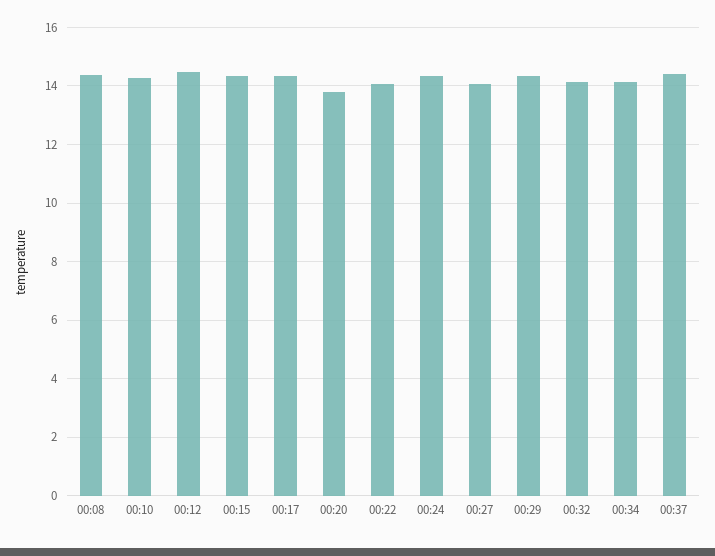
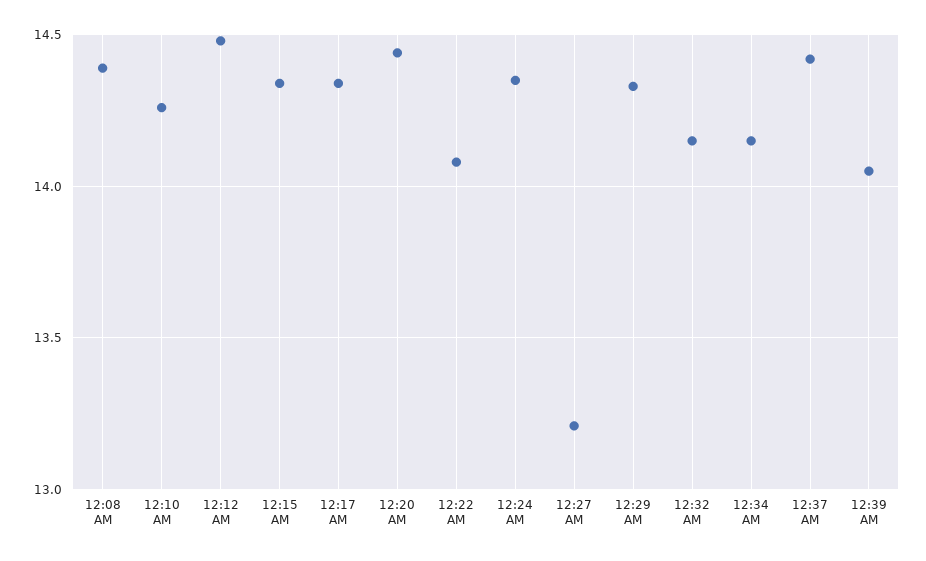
00:20: 13.75 -> 14.45
00:27: 14 -> 13.2
12:39 AM: none -> 14.05

